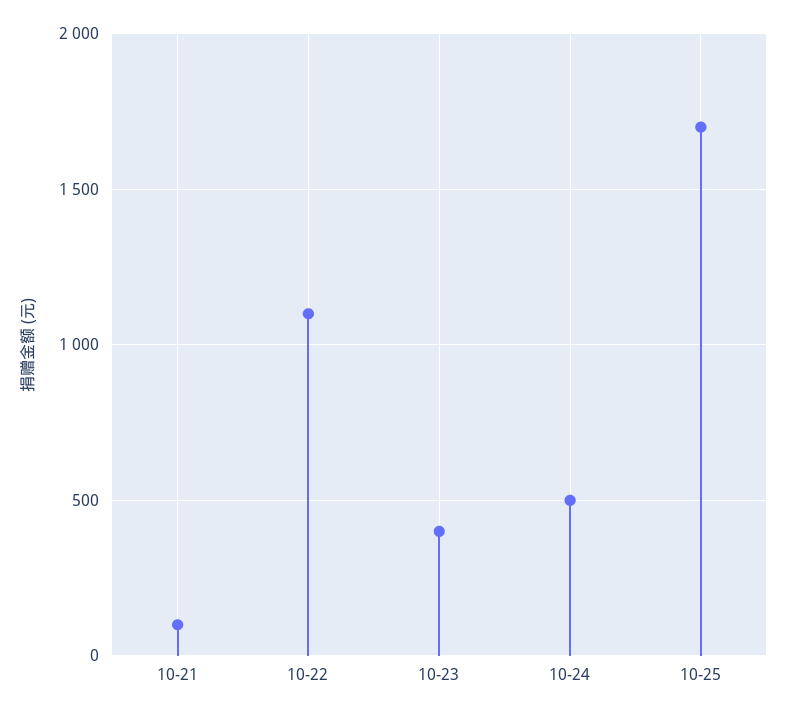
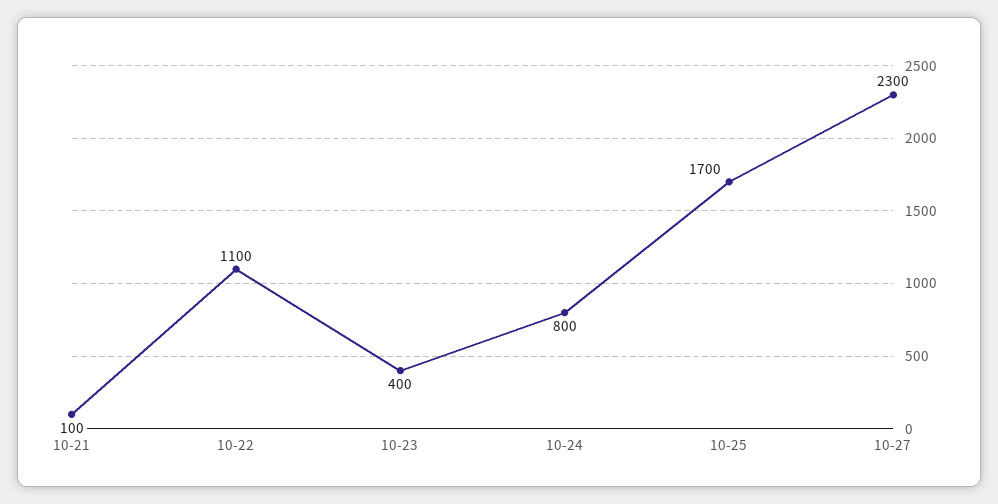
10-24: 500 -> 800
10-27: none -> 2300

